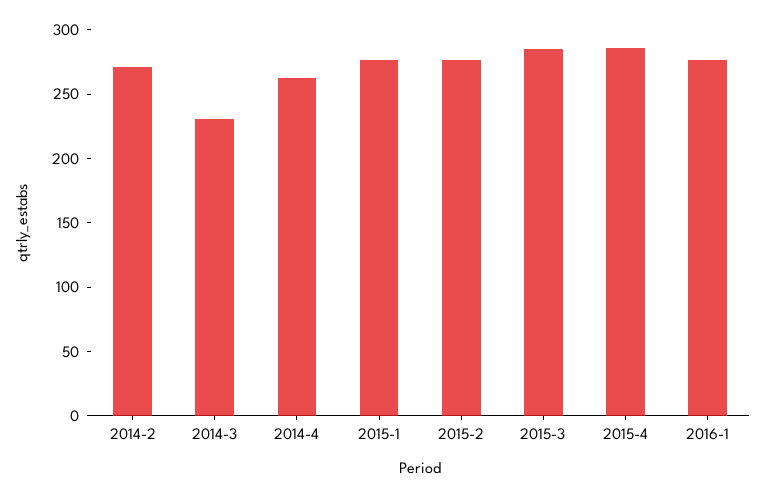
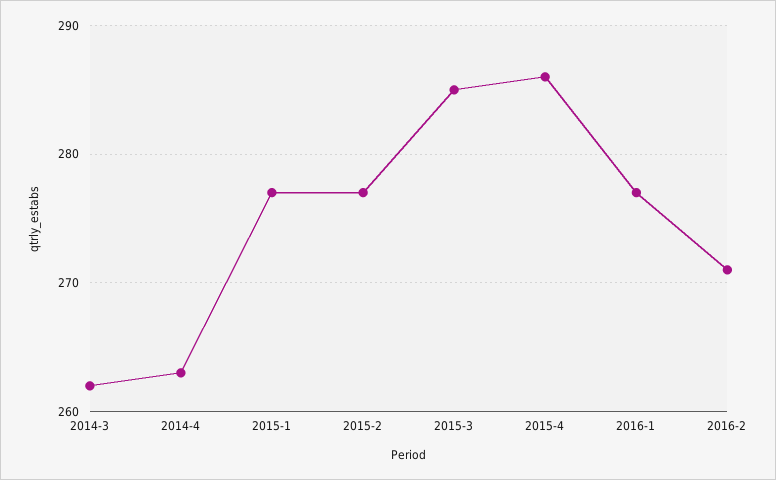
2014-2: 270 -> none
2014-3: 230 -> 262
2016-2: none -> 271

